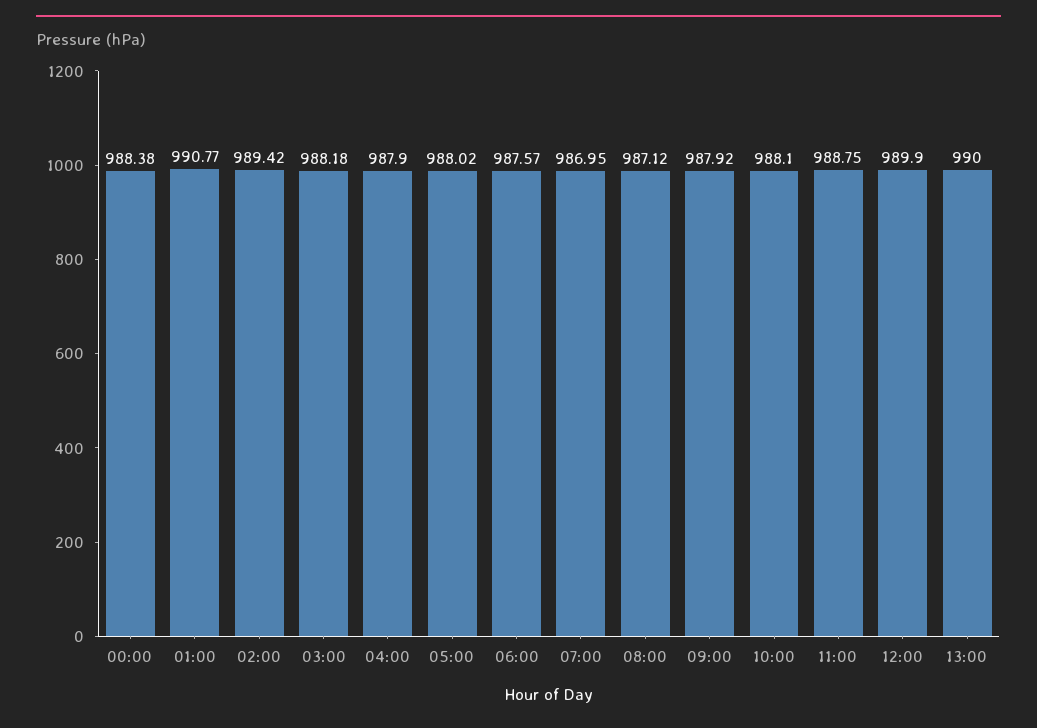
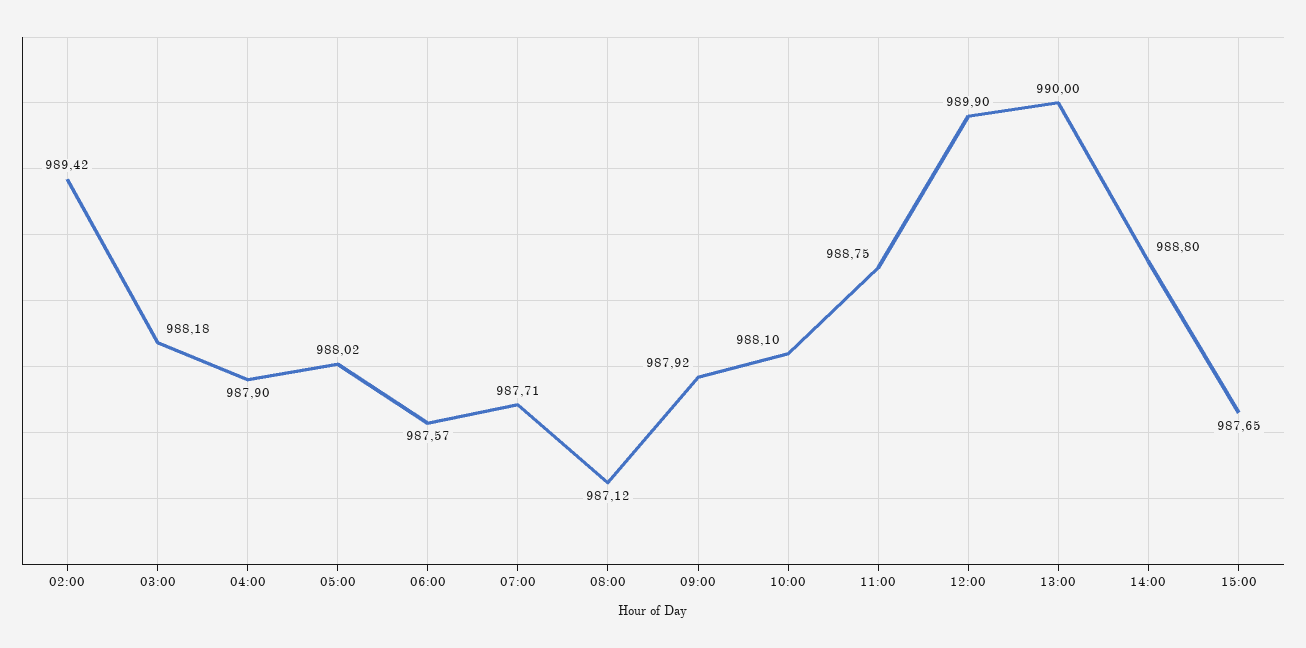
00:00: 988.38 -> none
01:00: 990.77 -> none
07:00: 986.95 -> 987.71
14:00: none -> 988.8
15:00: none -> 987.65

